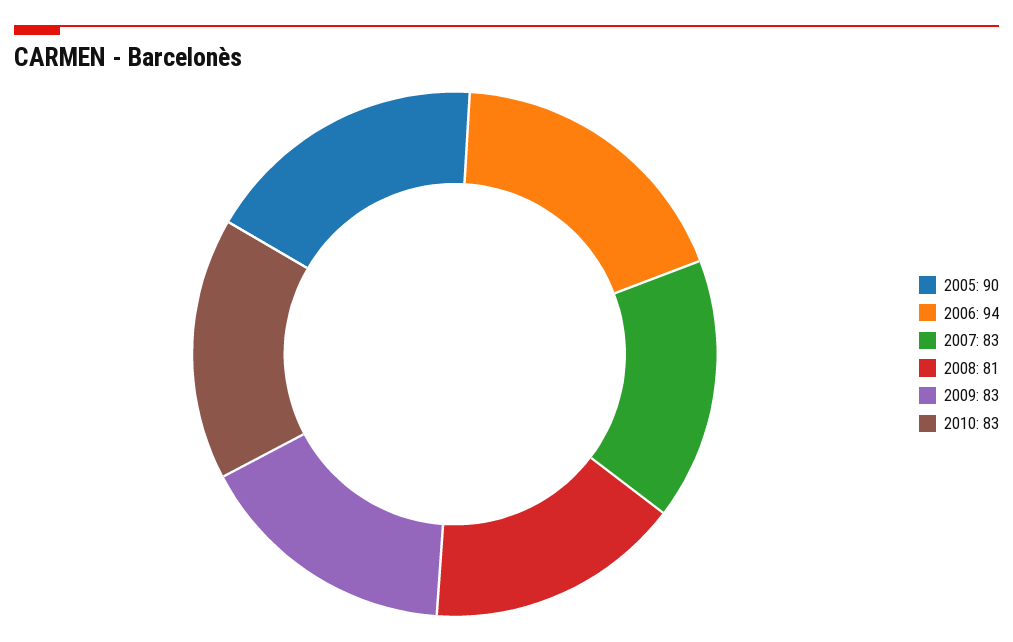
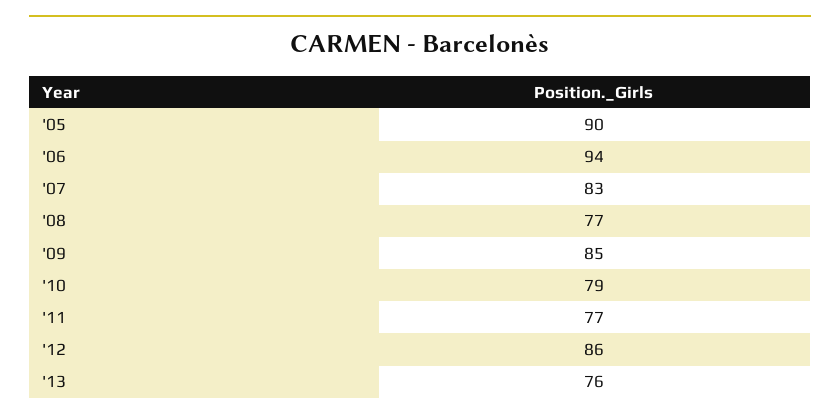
2008: 81 -> 77
2009: 83 -> 85
2010: 83 -> 79
'11: none -> 77
'12: none -> 86
'13: none -> 76

